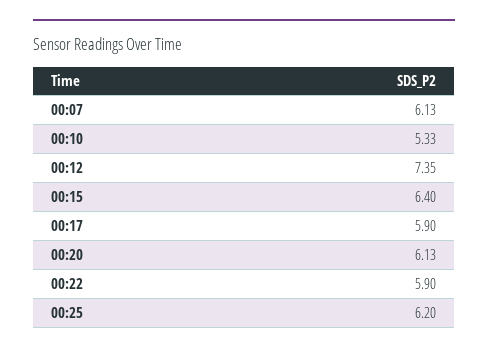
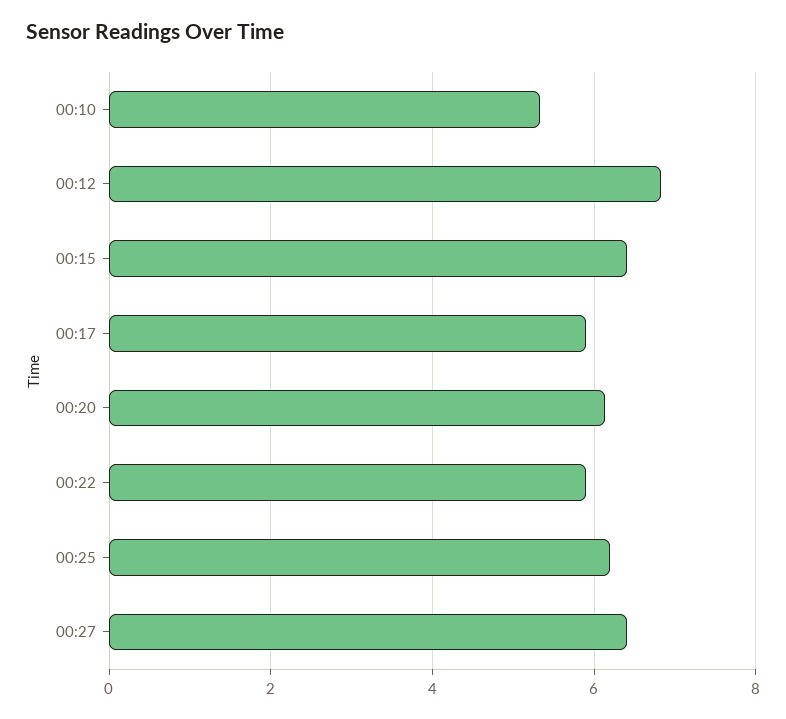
00:07: 6.13 -> none
00:12: 7.35 -> 6.8
00:27: none -> 6.4

